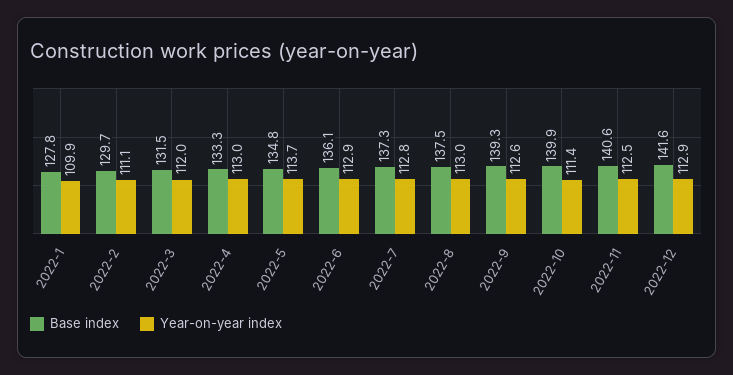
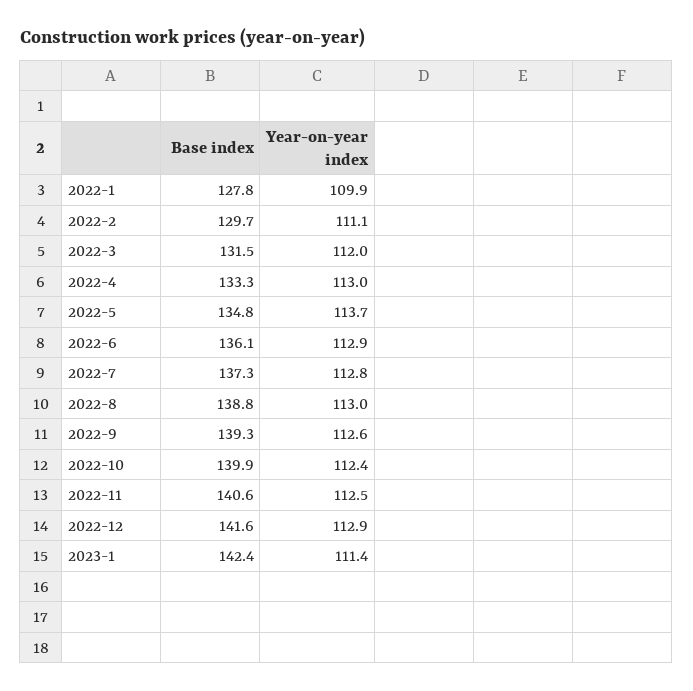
Base index, 2022-8: 137.5 -> 138.8
Year-on-year index, 2022-10: 111.4 -> 112.4
Base index, 2023-1: none -> 142.4
Year-on-year index, 2023-1: none -> 111.4

